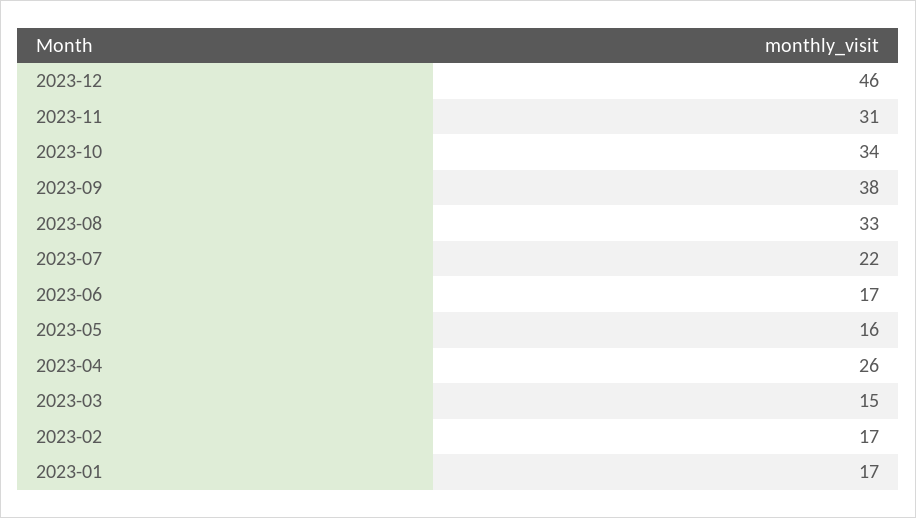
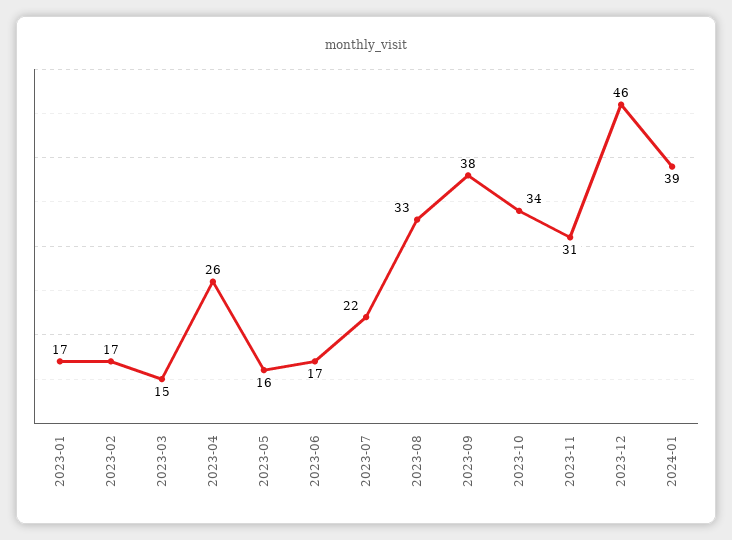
2024-01: none -> 39

